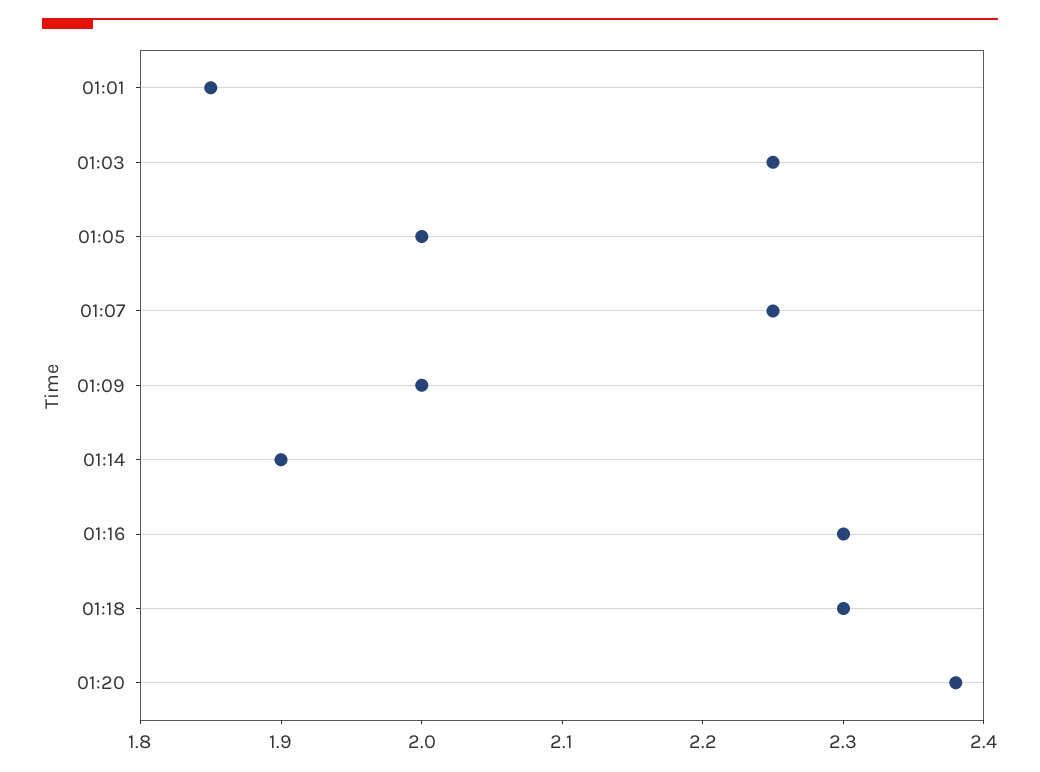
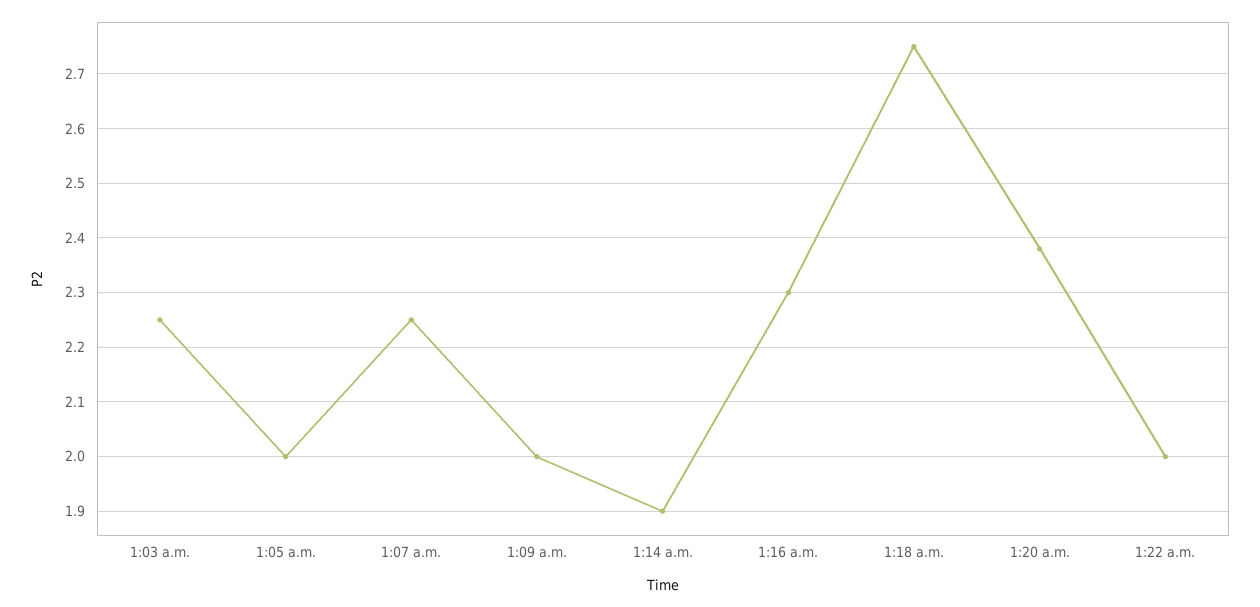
01:01: 1.85 -> none
01:18: 2.3 -> 2.75
1:22 a.m.: none -> 2

